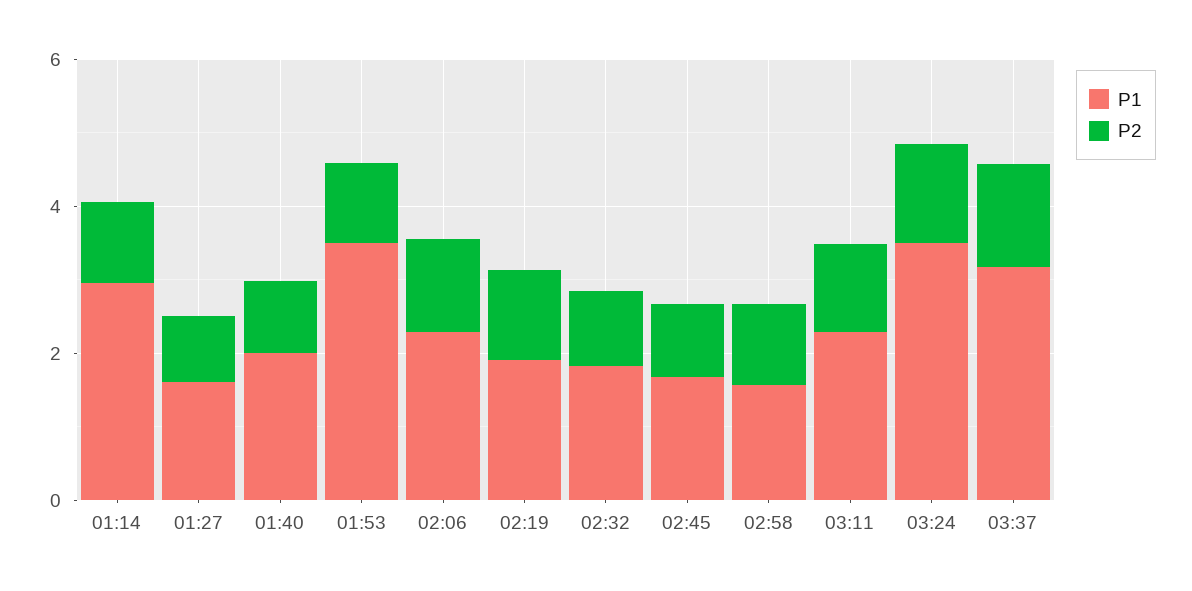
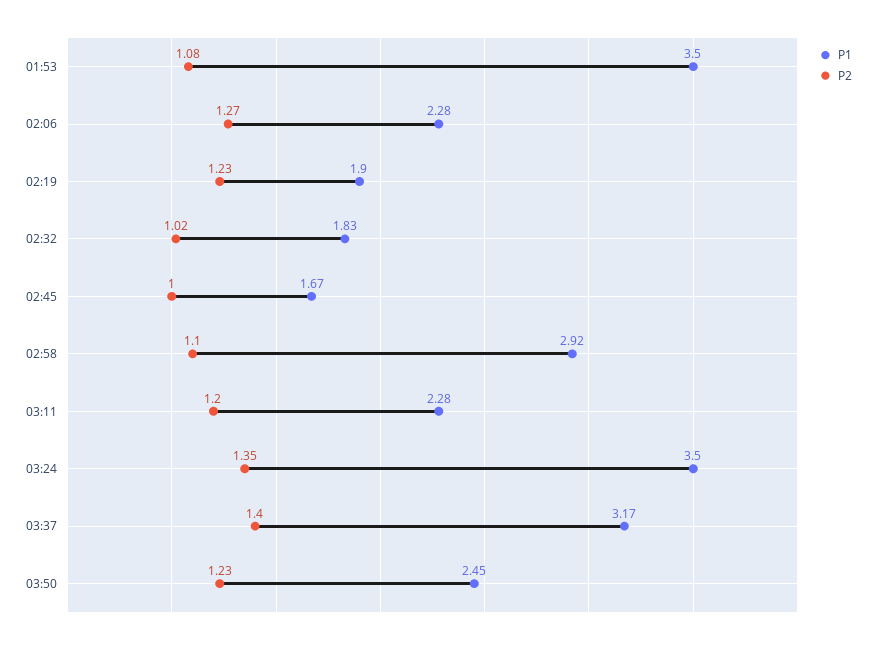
P1, 01:14: 3 -> none
P2, 01:14: 1 -> none
P1, 01:27: 1.5 -> none
P2, 01:27: 1 -> none
P1, 01:40: 2 -> none
P2, 01:40: 1 -> none
P1, 02:58: 1.5 -> 2.92
P1, 03:50: none -> 2.45
P2, 03:50: none -> 1.23

